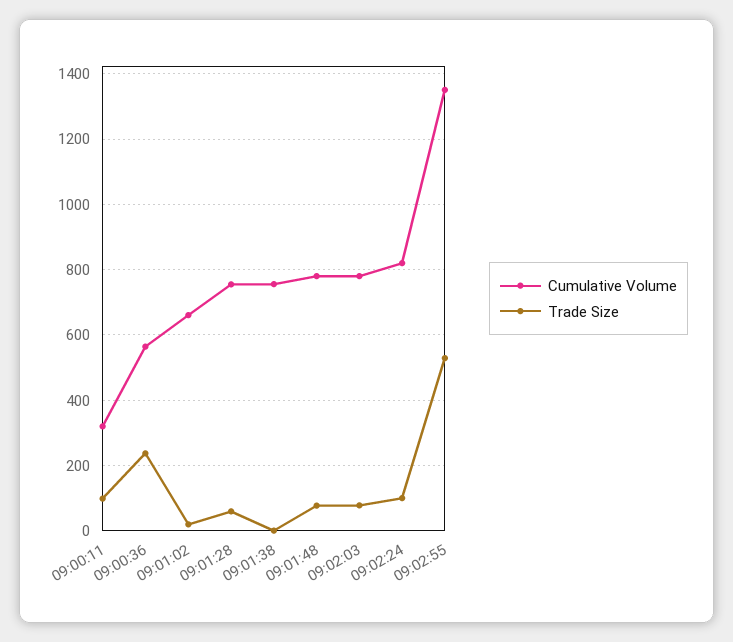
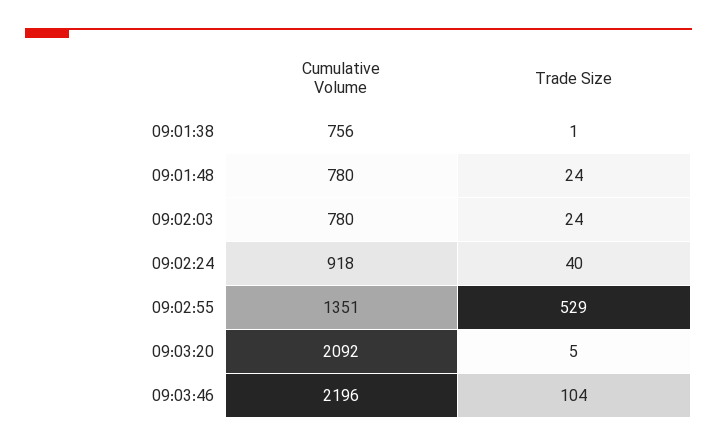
Cumulative Volume, 09:00:11: 320 -> none
Trade Size, 09:00:11: 100 -> none
Cumulative Volume, 09:00:36: 560 -> none
Trade Size, 09:00:36: 240 -> none
Cumulative Volume, 09:01:02: 660 -> none
Trade Size, 09:01:02: 20 -> none
Cumulative Volume, 09:01:28: 760 -> none
Trade Size, 09:01:28: 60 -> none
Trade Size, 09:01:48: 80 -> 24
Trade Size, 09:02:03: 80 -> 24
Cumulative Volume, 09:02:24: 820 -> 918
Trade Size, 09:02:24: 100 -> 40
Cumulative Volume, 09:03:20: none -> 2092
Trade Size, 09:03:20: none -> 5
Cumulative Volume, 09:03:46: none -> 2196
Trade Size, 09:03:46: none -> 104

